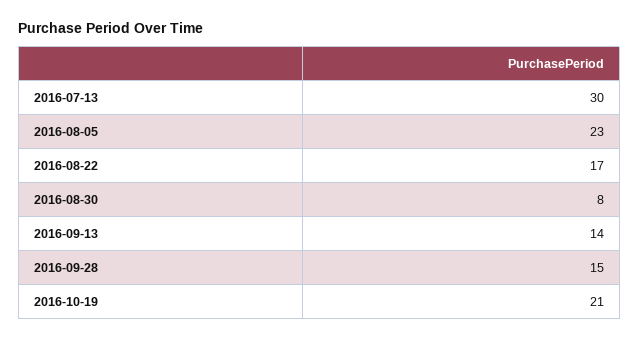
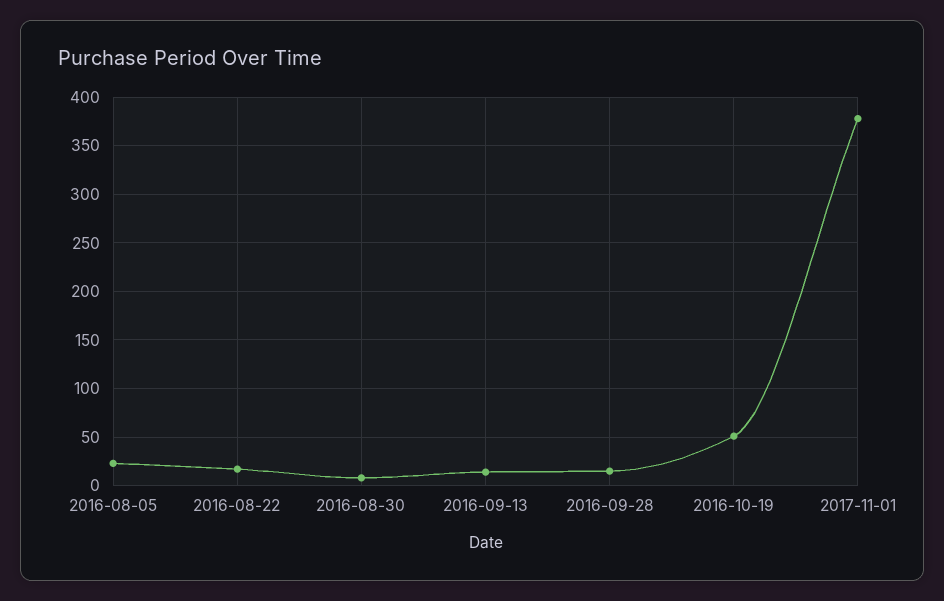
2016-07-13: 30 -> none
2016-10-19: 21 -> 50
2017-11-01: none -> 380

